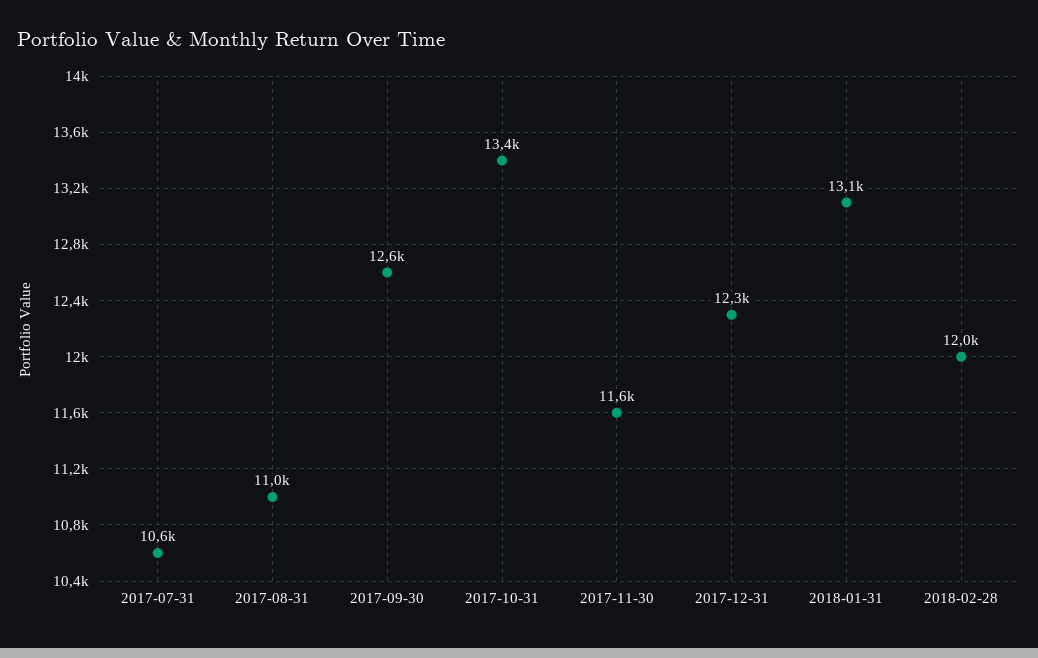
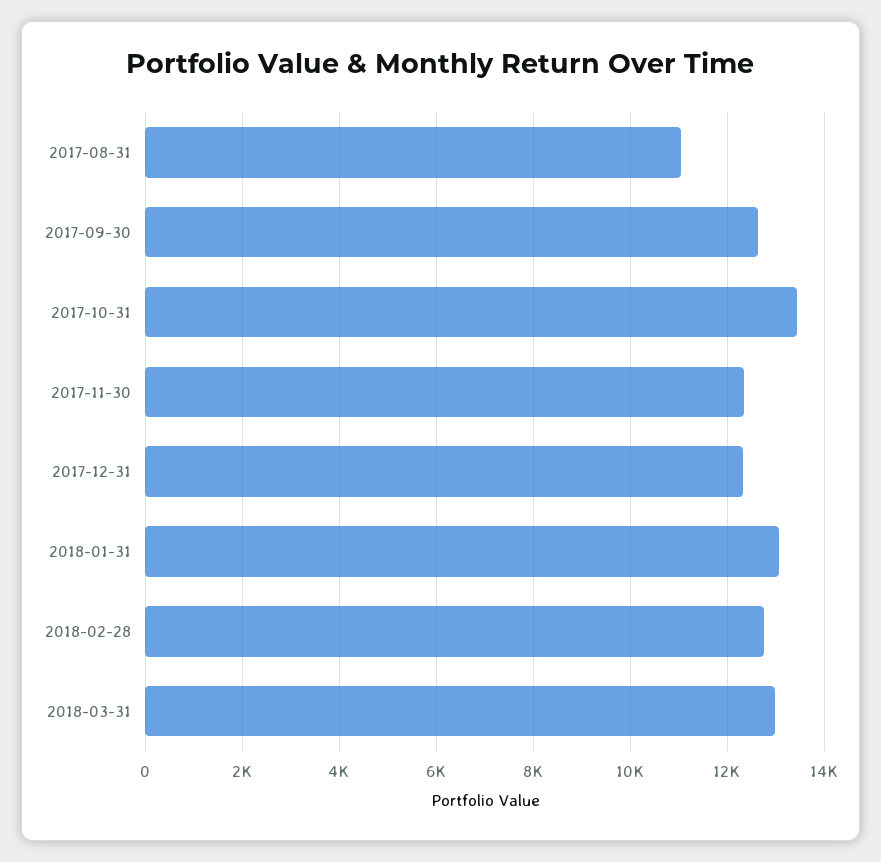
2017-07-31: 10600 -> none
2017-11-30: 11600 -> 12400
2018-02-28: 12000 -> 12800
2018-03-31: none -> 13000

